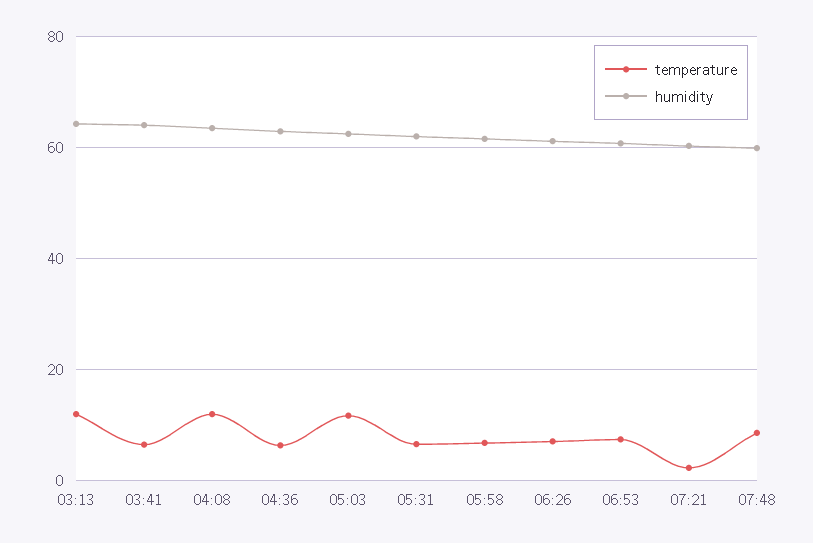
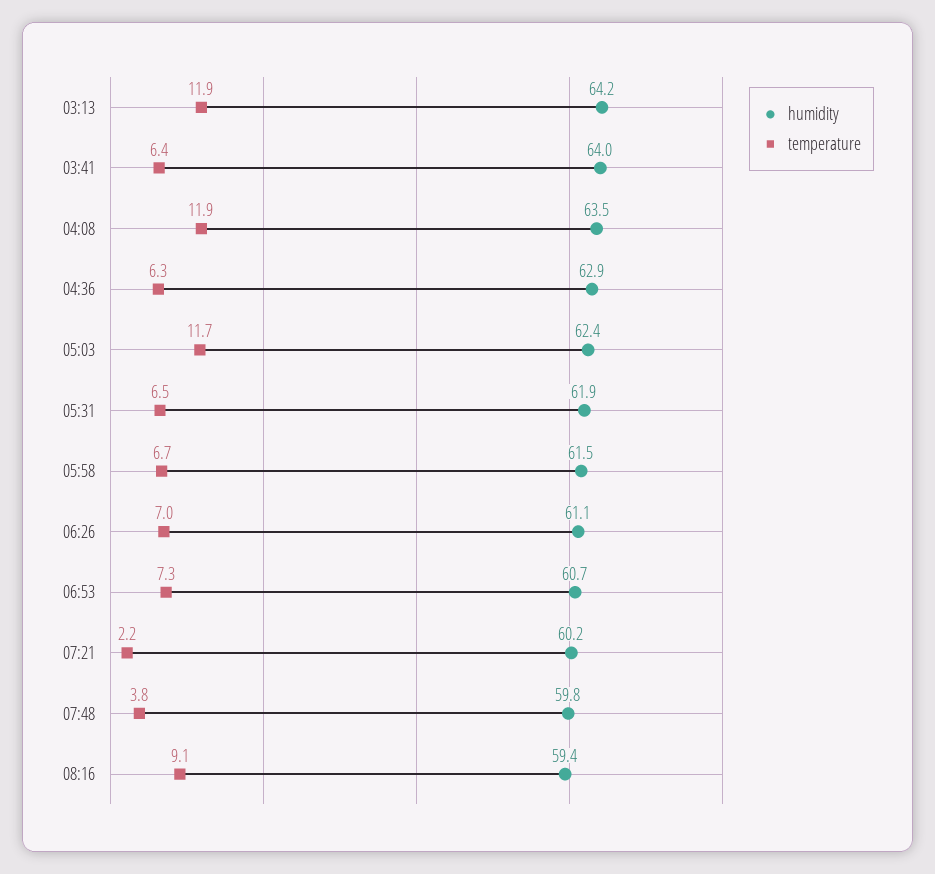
temperature, 07:48: 8 -> 3.8
humidity, 08:16: none -> 59.4
temperature, 08:16: none -> 9.1

